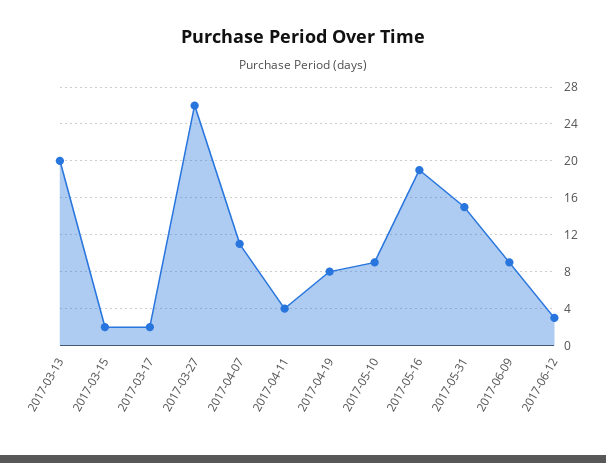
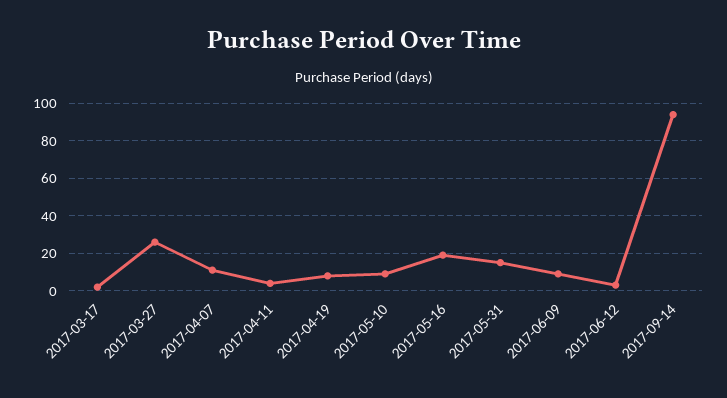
2017-03-13: 20 -> none
2017-03-15: 2 -> none
2017-09-14: none -> 95

